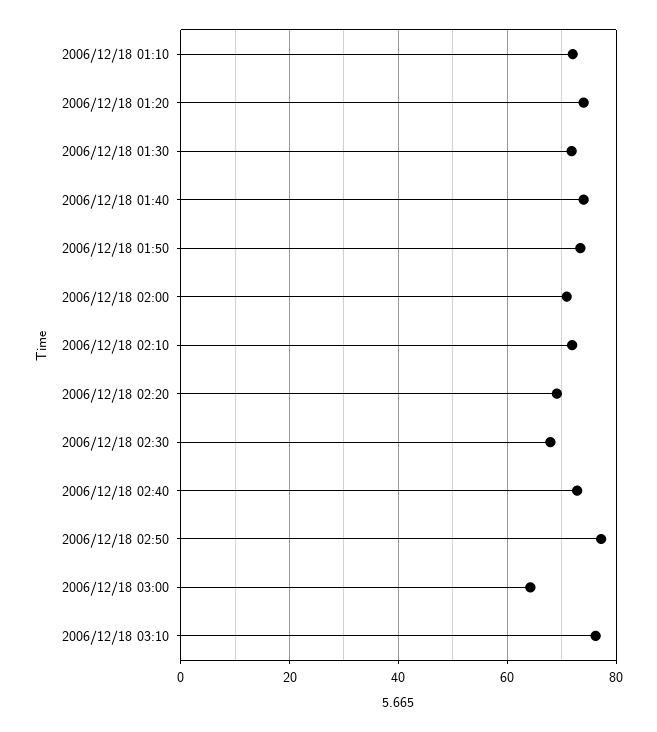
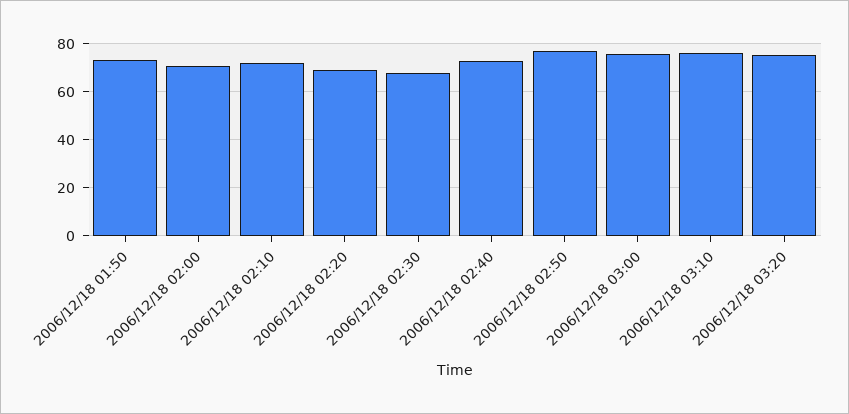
2006/12/18 01:10: 72 -> none
2006/12/18 01:20: 74 -> none
2006/12/18 01:30: 72 -> none
2006/12/18 01:40: 74 -> none
2006/12/18 03:00: 64 -> 75
2006/12/18 03:20: none -> 75

